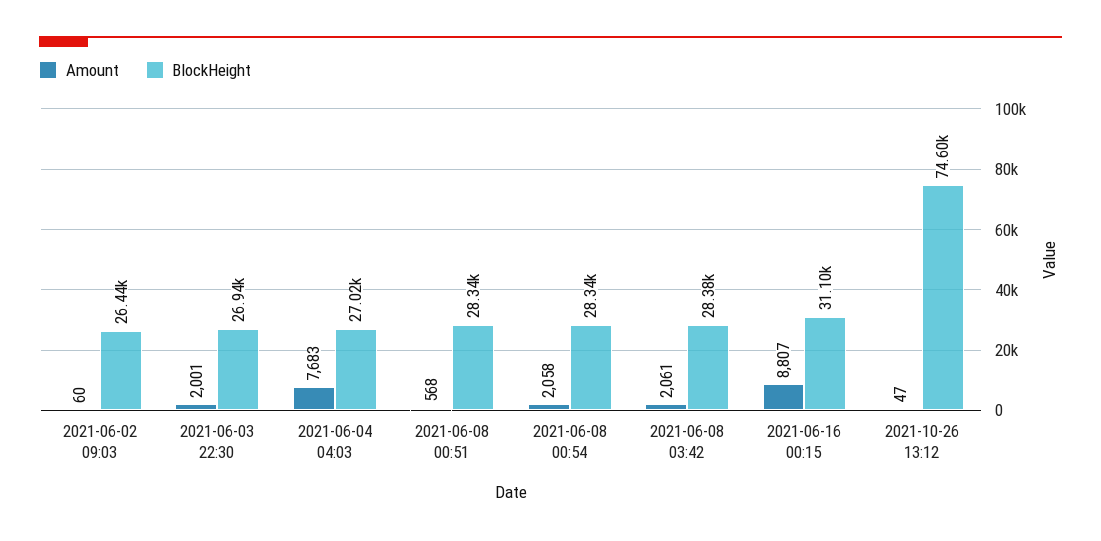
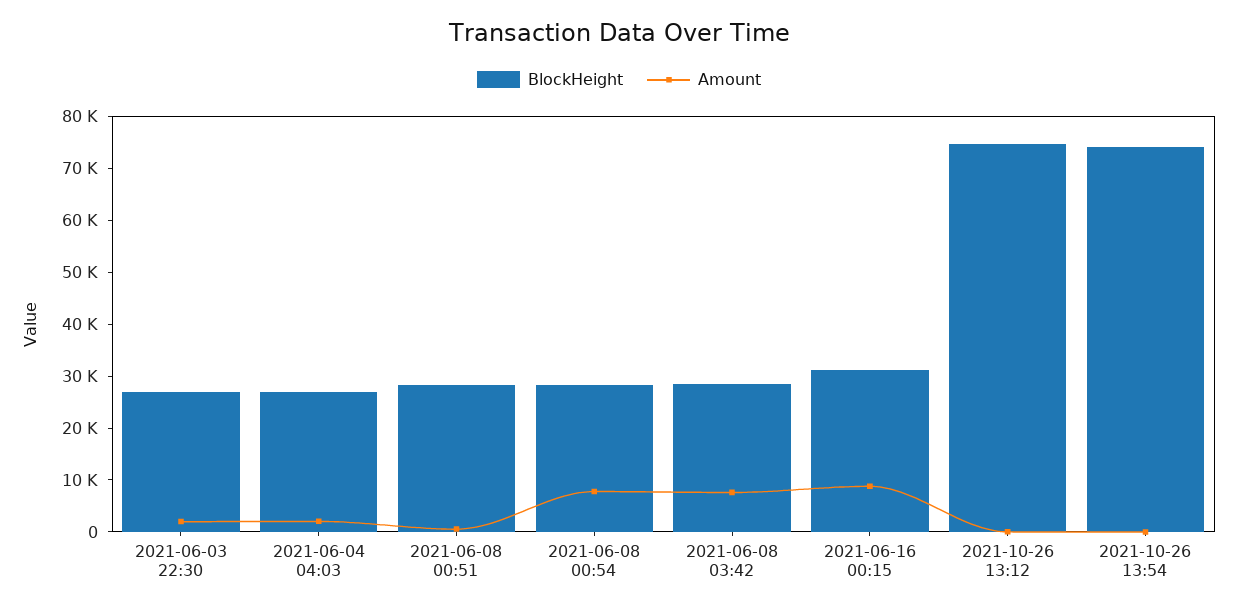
Amount, 2021-06-02 09:03: 60 -> none
BlockHeight, 2021-06-02 09:03: 26440 -> none
Amount, 2021-06-04 04:03: 7683 -> 2000
Amount, 2021-06-08 00:54: 2058 -> 8000
Amount, 2021-06-08 03:42: 2061 -> 8000
BlockHeight, 2021-10-26 13:54: none -> 74000
Amount, 2021-10-26 13:54: none -> 0

